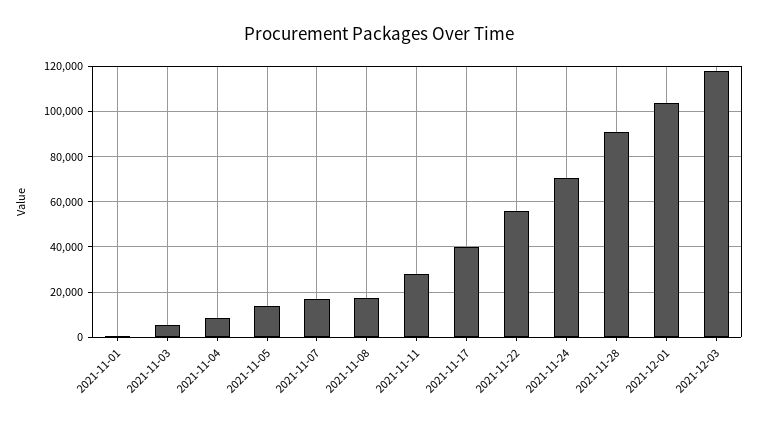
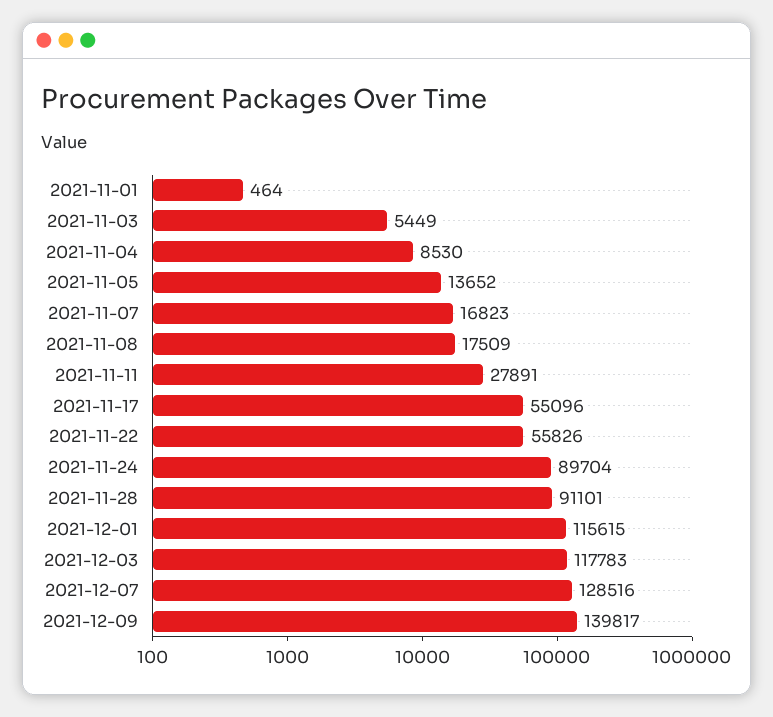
2021-11-17: 40000 -> 55096
2021-11-24: 70000 -> 89704
2021-12-01: 105000 -> 115615
2021-12-07: none -> 128516
2021-12-09: none -> 139817

